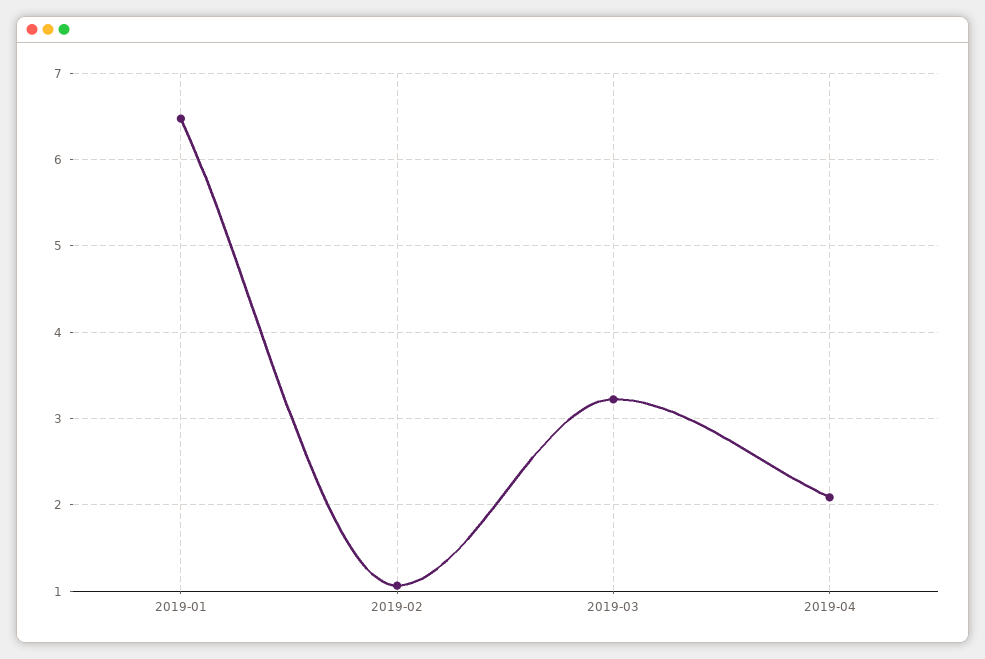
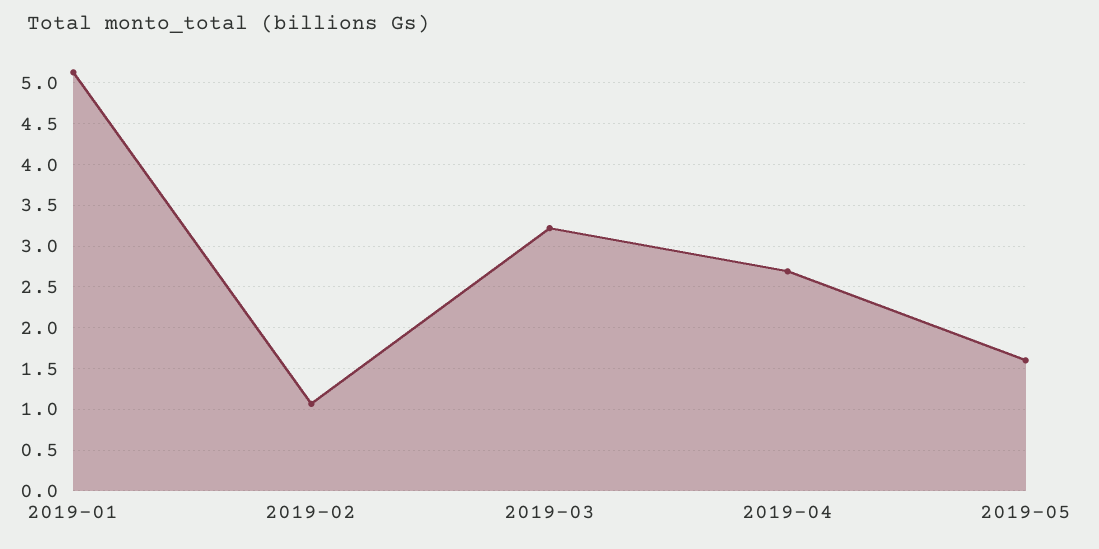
2019-01: 6.5 -> 5.1
2019-04: 2.1 -> 2.7
2019-05: none -> 1.6

